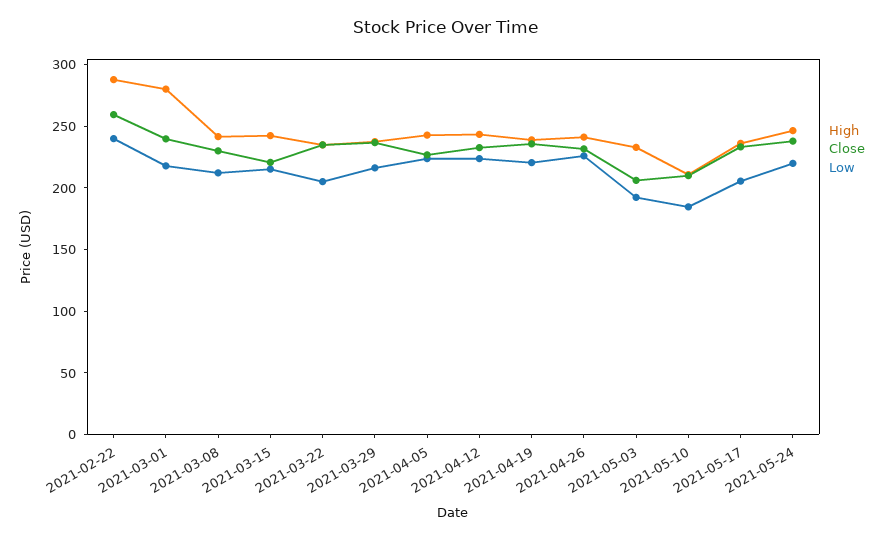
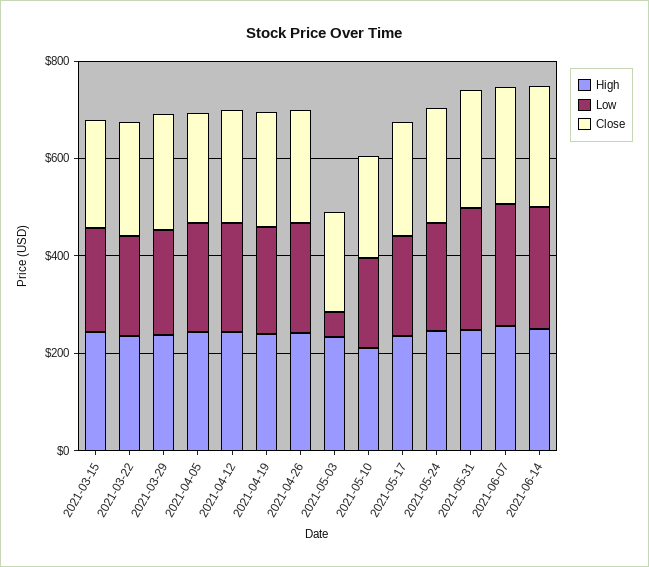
High, 2021-02-22: 290 -> none
Close, 2021-02-22: 260 -> none
Low, 2021-02-22: 240 -> none
High, 2021-03-01: 280 -> none
Close, 2021-03-01: 240 -> none
Low, 2021-03-01: 220 -> none
High, 2021-03-08: 240 -> none
Close, 2021-03-08: 230 -> none
Low, 2021-03-08: 210 -> none
Low, 2021-05-03: 190 -> 50
High, 2021-05-31: none -> 250
Low, 2021-05-31: none -> 250
Close, 2021-05-31: none -> 250
High, 2021-06-07: none -> 250
Low, 2021-06-07: none -> 250
Close, 2021-06-07: none -> 250
High, 2021-06-14: none -> 250
Low, 2021-06-14: none -> 250
Close, 2021-06-14: none -> 250

